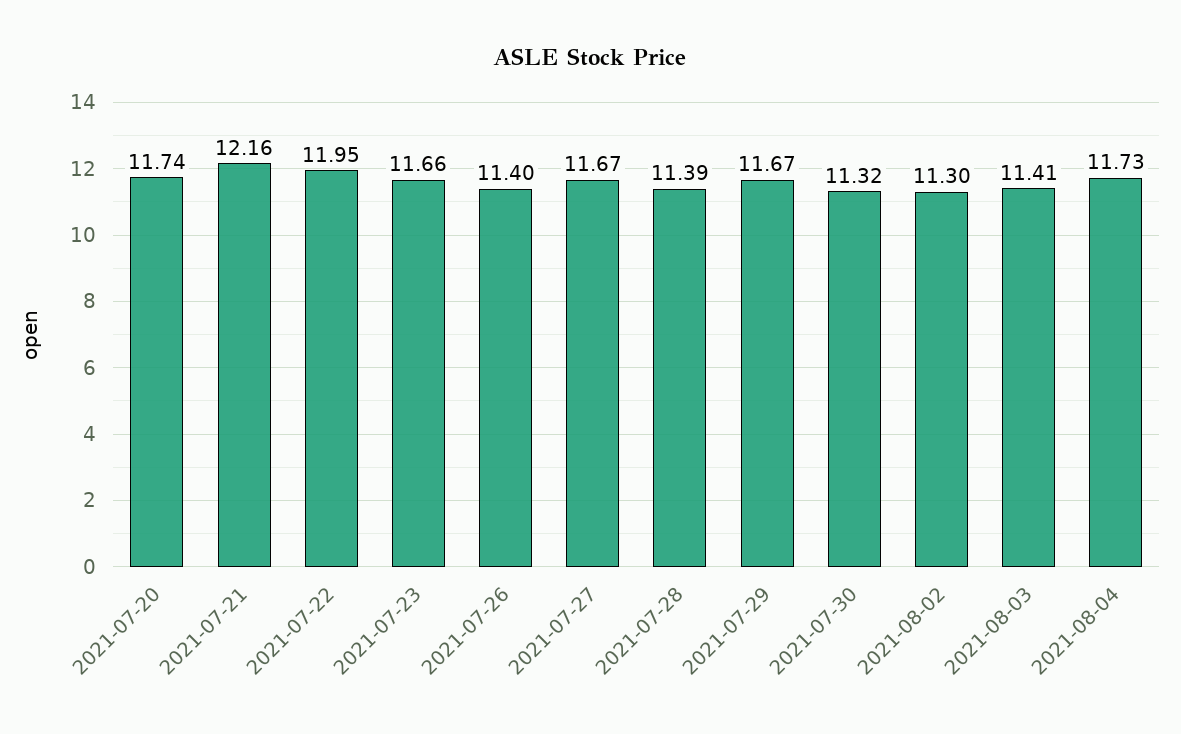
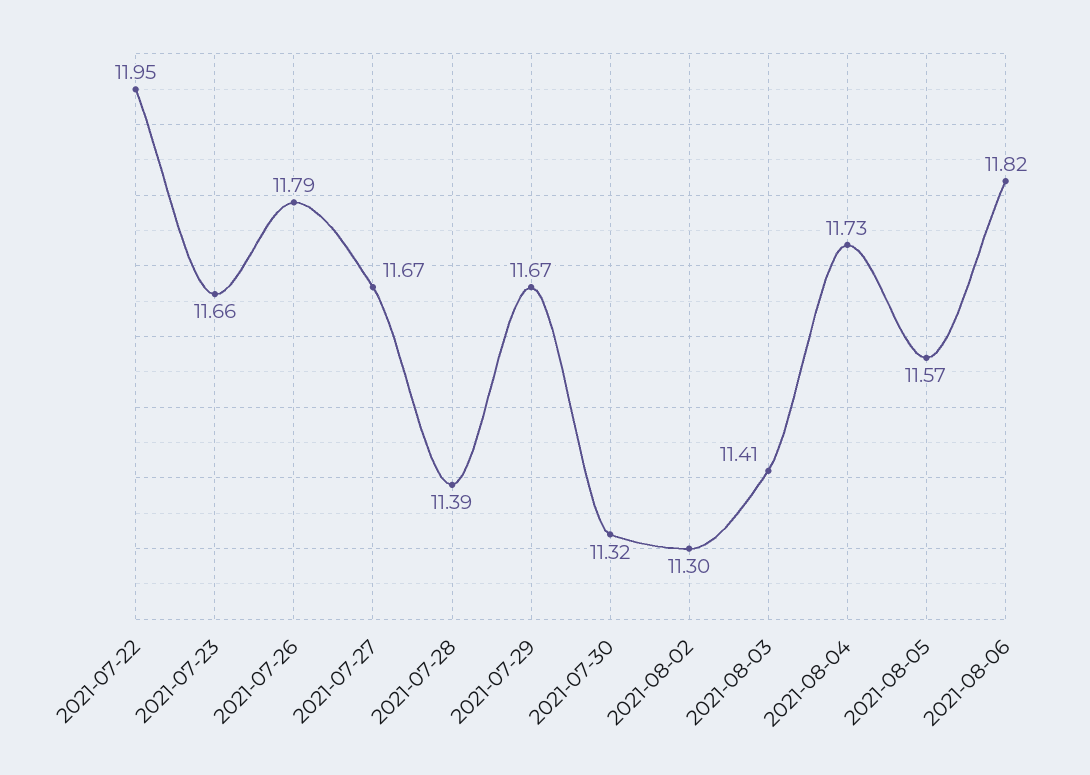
2021-07-20: 11.74 -> none
2021-07-21: 12.16 -> none
2021-07-26: 11.4 -> 11.79
2021-08-05: none -> 11.57
2021-08-06: none -> 11.82

